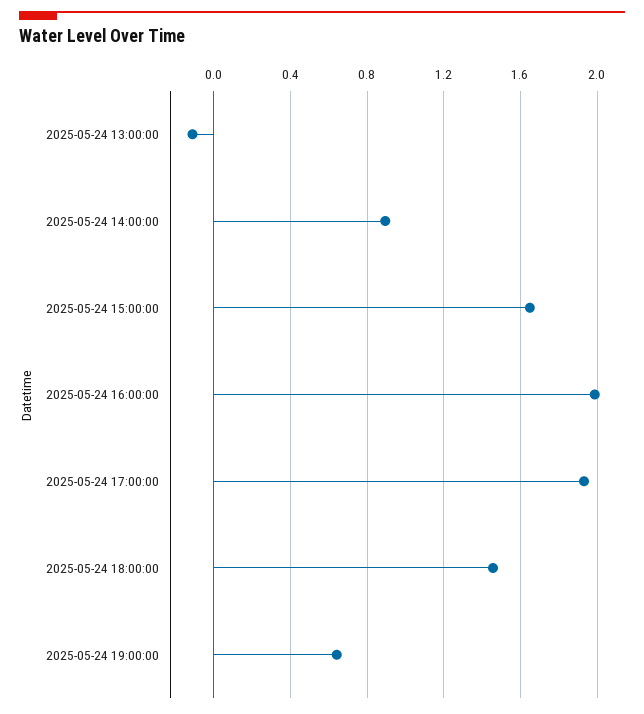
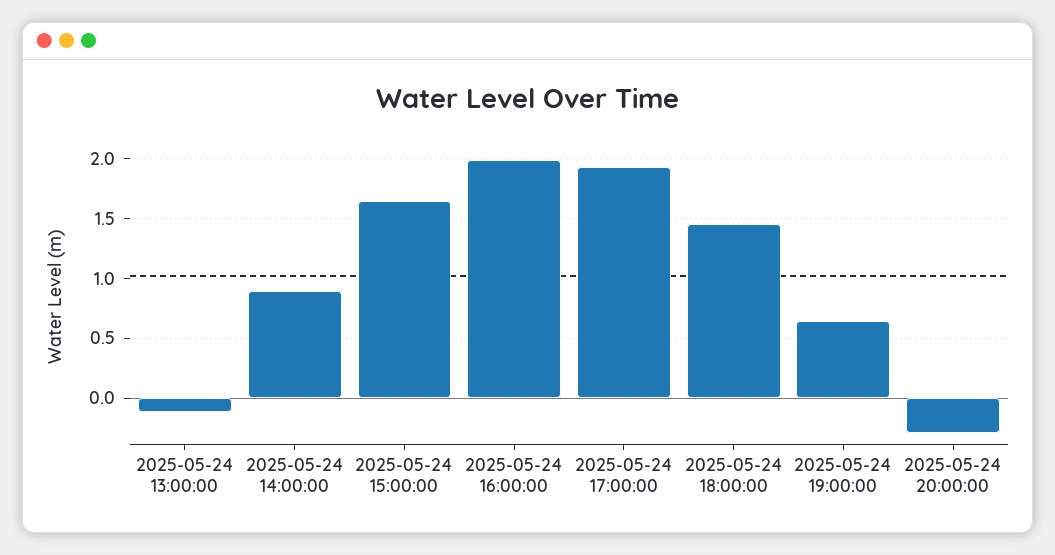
2025-05-24 20:00:00: none -> -0.3

